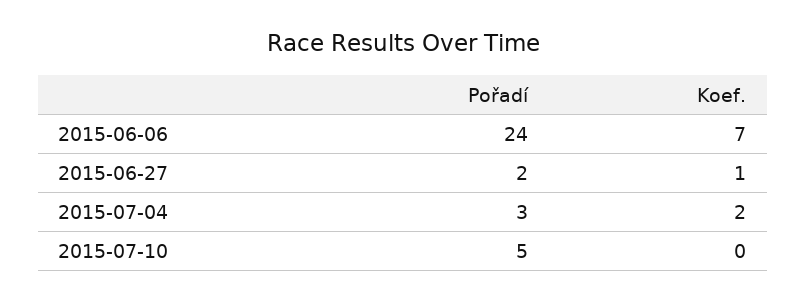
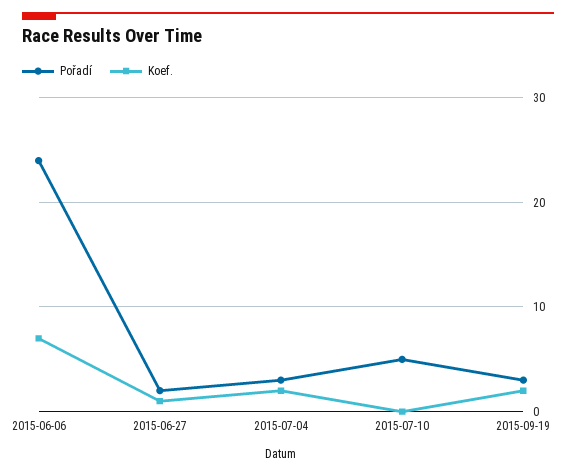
Pořadí, 2015-09-19: none -> 3
Koef., 2015-09-19: none -> 2

